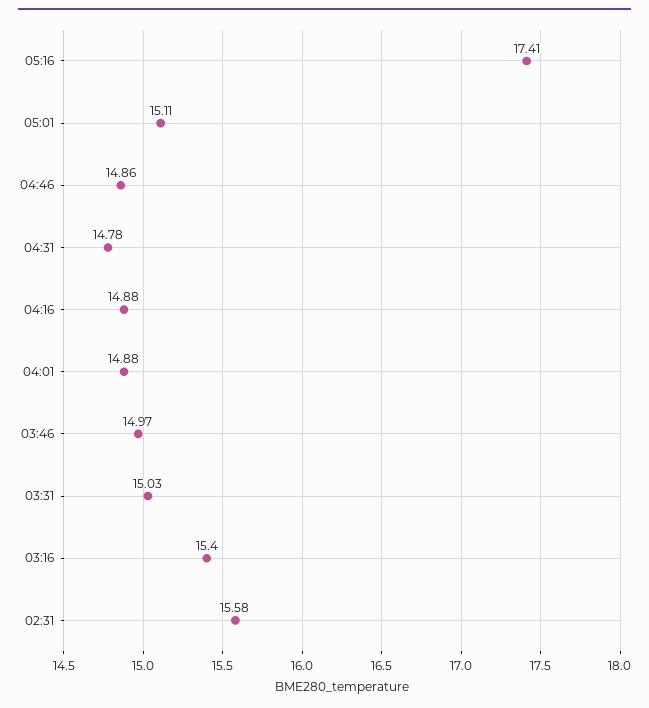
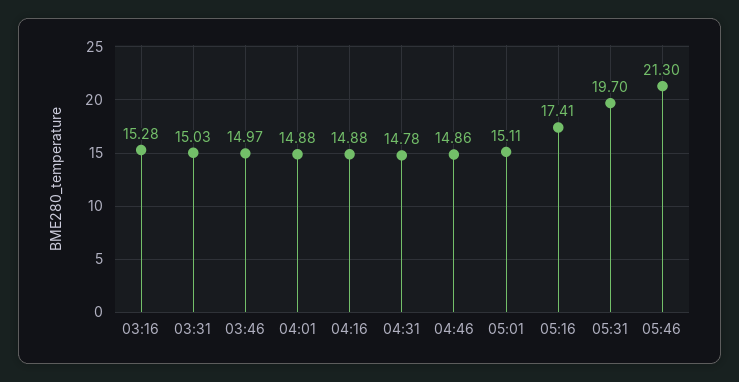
03:16: 15.4 -> 15.28
02:31: 15.58 -> none
05:31: none -> 19.7
05:46: none -> 21.3

